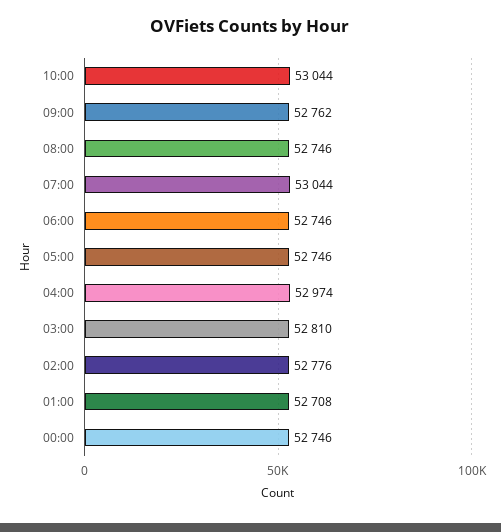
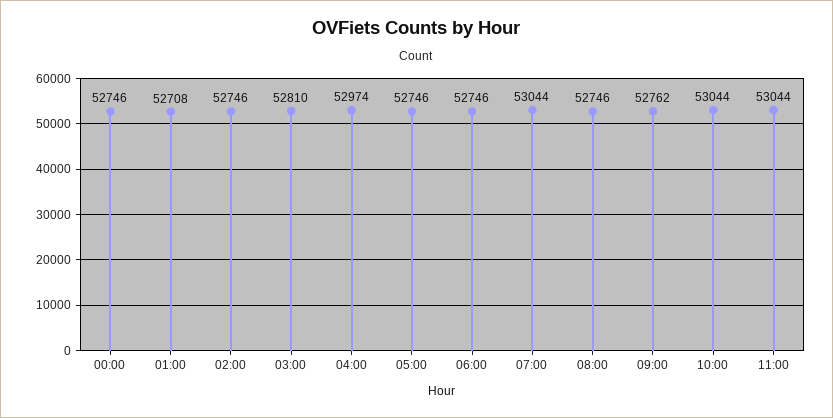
02:00: 52776 -> 52746
11:00: none -> 53044

